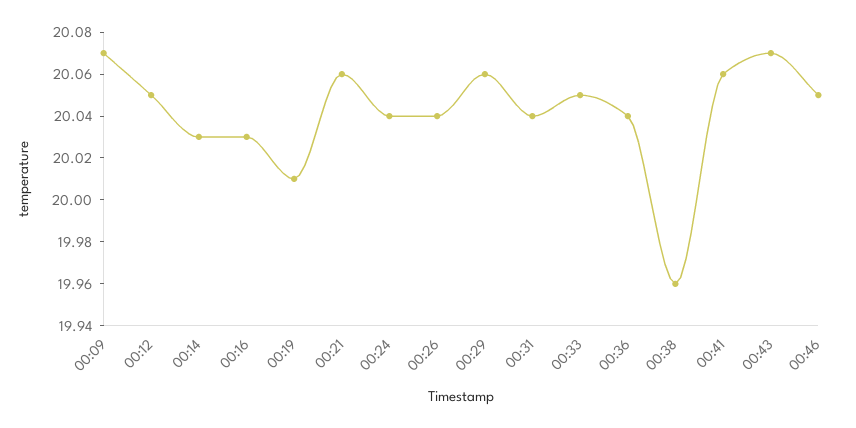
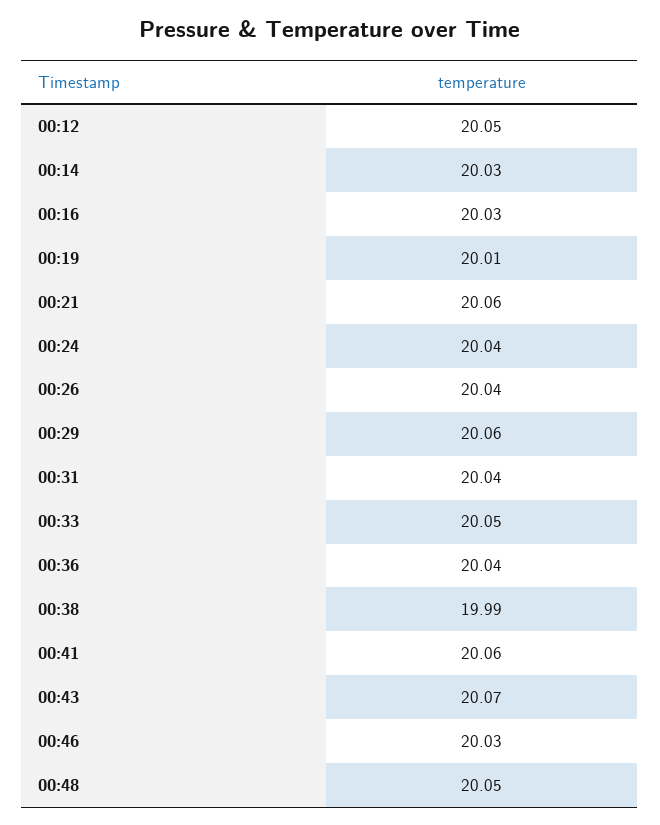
00:09: 20.07 -> none
00:38: 19.96 -> 19.99
00:46: 20.05 -> 20.03
00:48: none -> 20.05

